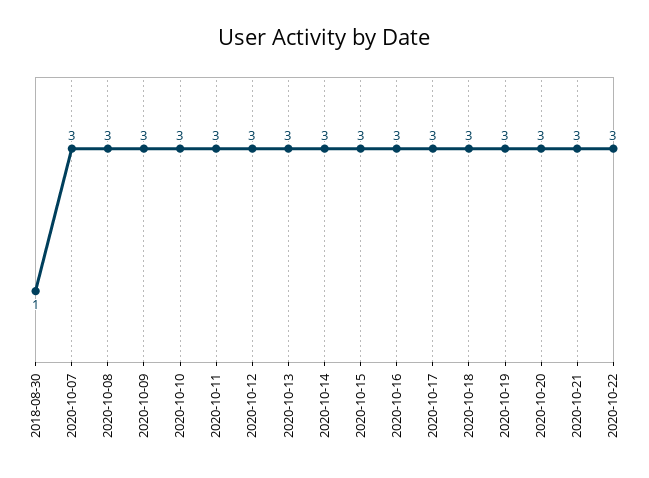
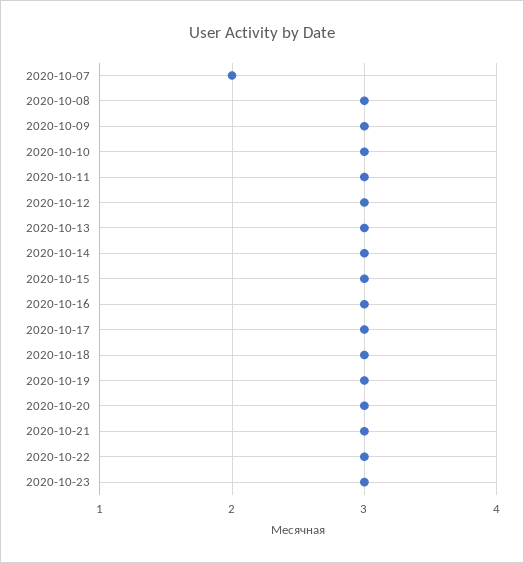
2018-08-30: 1 -> none
2020-10-07: 3 -> 2
2020-10-23: none -> 3

